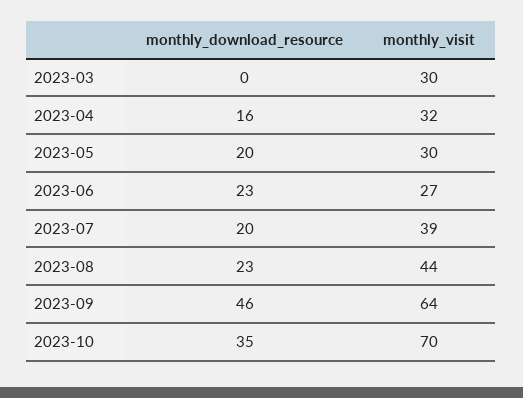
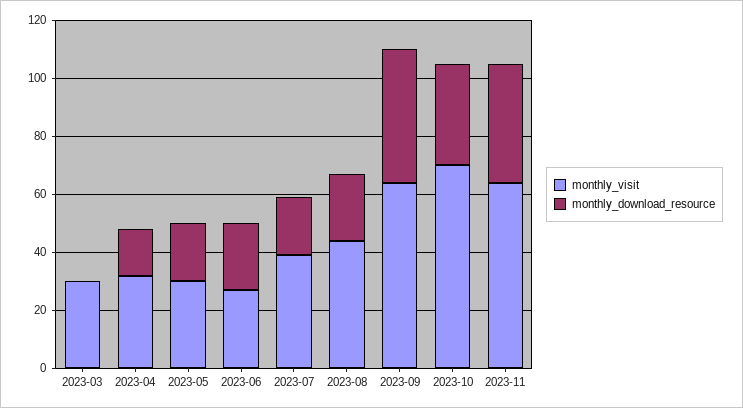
monthly_visit, 2023-11: none -> 65
monthly_download_resource, 2023-11: none -> 40

